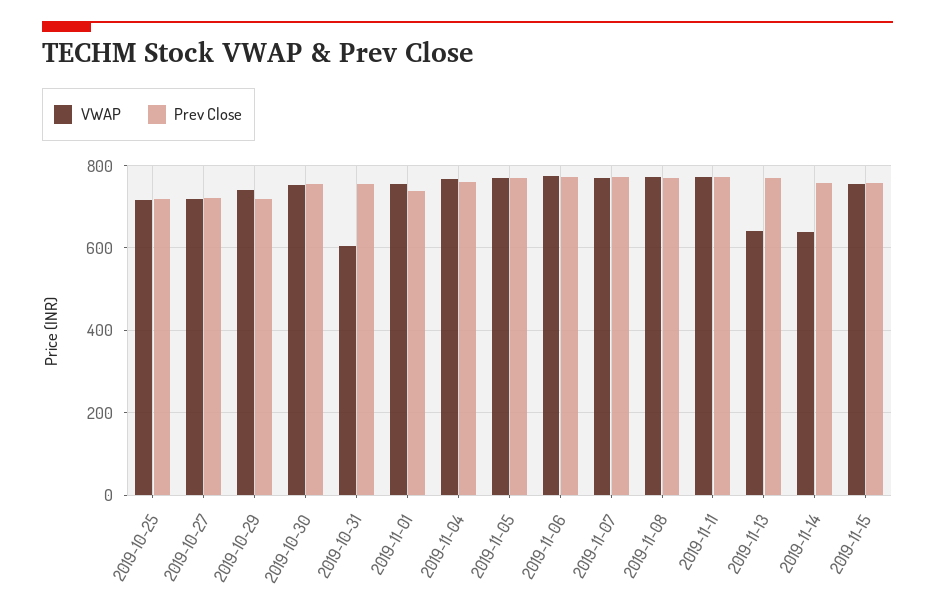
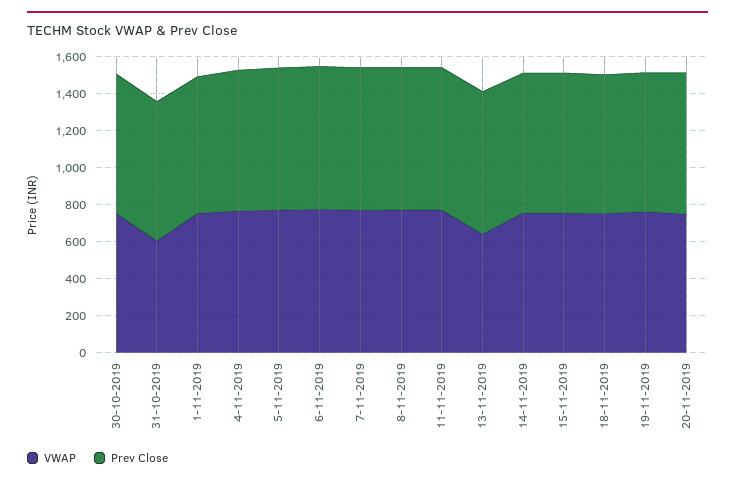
VWAP, 2019-10-25: 720 -> none
Prev Close, 2019-10-25: 720 -> none
VWAP, 2019-10-27: 720 -> none
Prev Close, 2019-10-27: 720 -> none
VWAP, 2019-10-29: 740 -> none
Prev Close, 2019-10-29: 720 -> none
VWAP, 2019-11-14: 640 -> 750
VWAP, 18-11-2019: none -> 750
Prev Close, 18-11-2019: none -> 750
VWAP, 19-11-2019: none -> 750
Prev Close, 19-11-2019: none -> 750
VWAP, 20-11-2019: none -> 750
Prev Close, 20-11-2019: none -> 750

